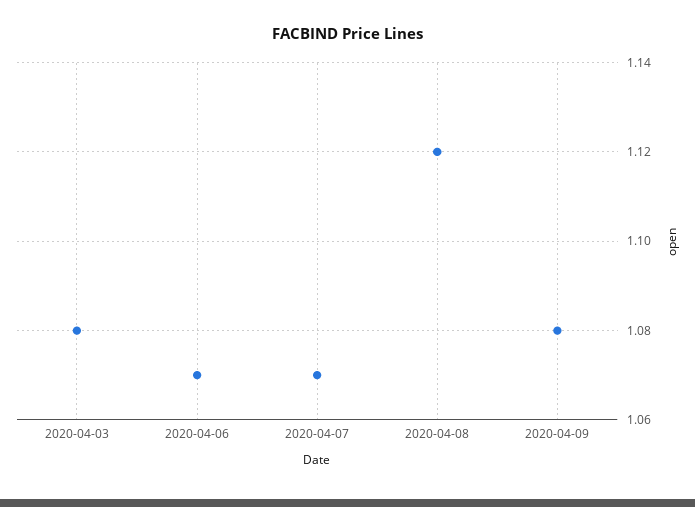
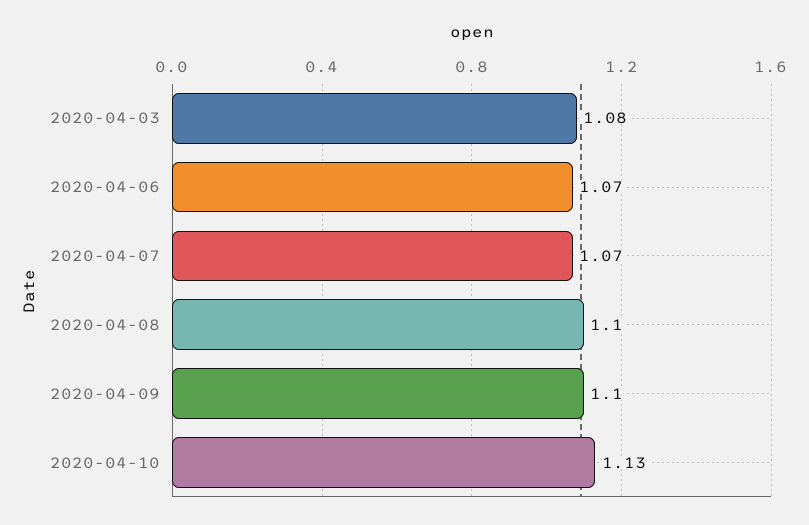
2020-04-08: 1.12 -> 1.1
2020-04-09: 1.08 -> 1.1
2020-04-10: none -> 1.13

